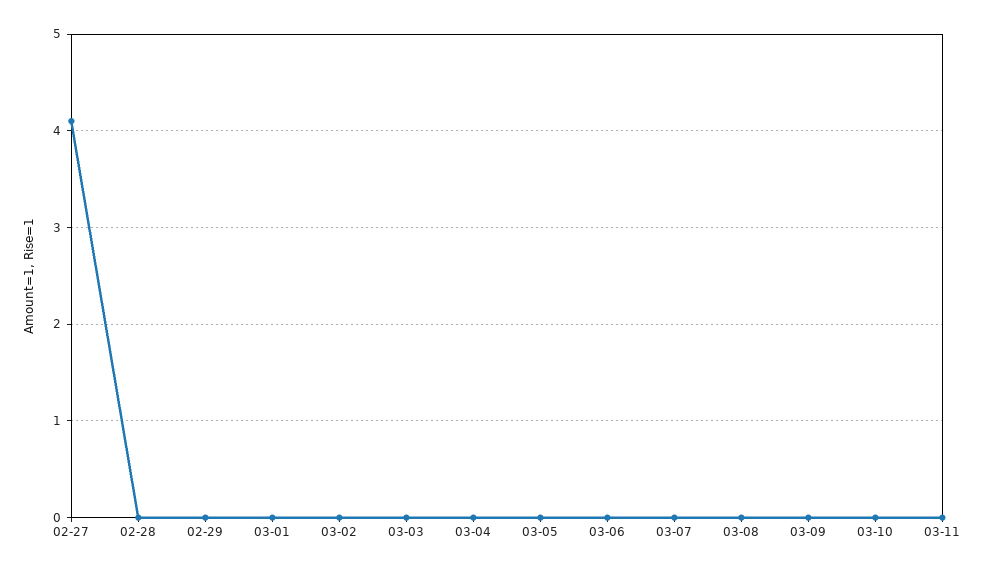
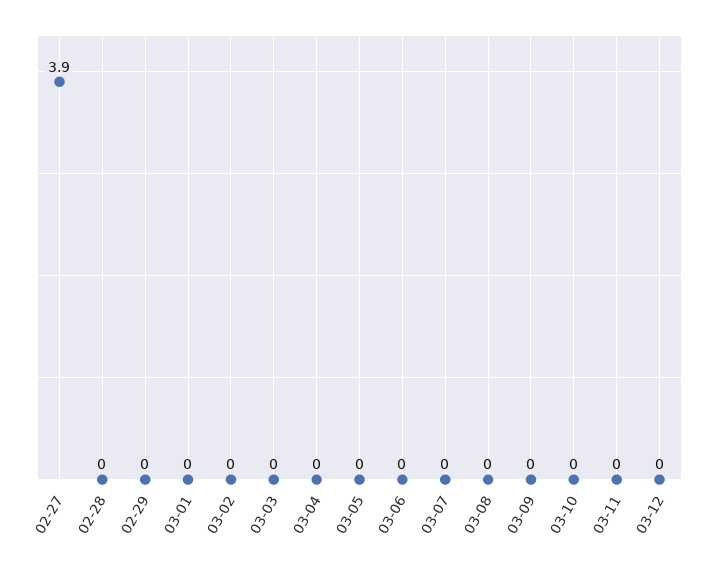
02-27: 4.1 -> 3.9
03-12: none -> 0

